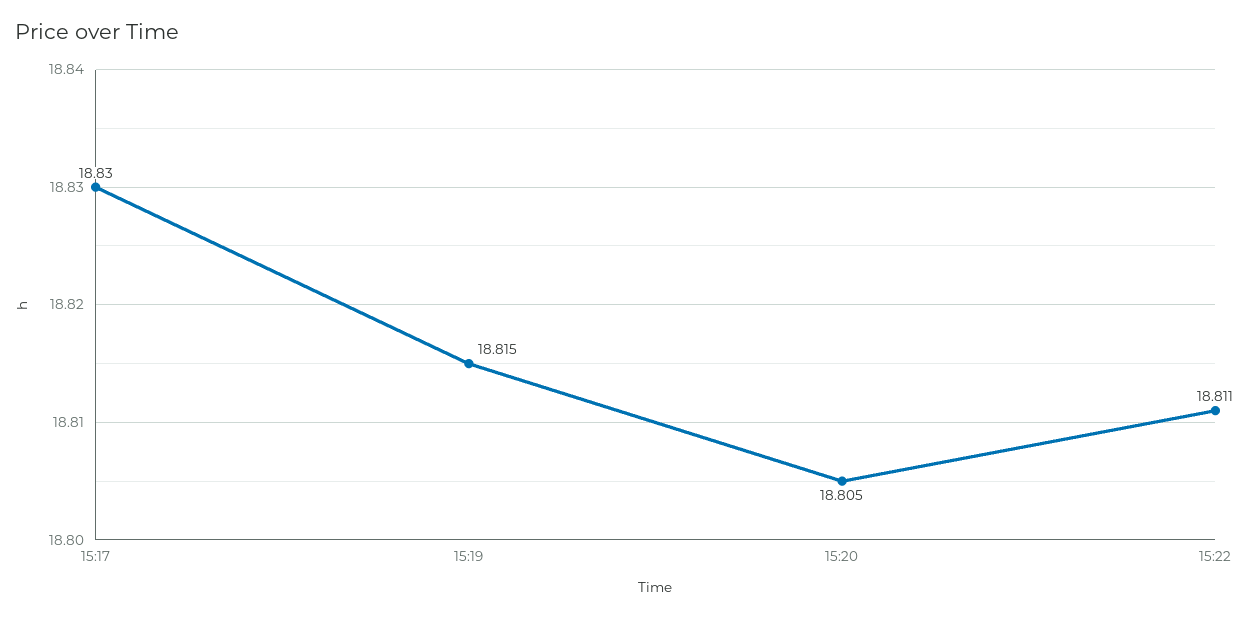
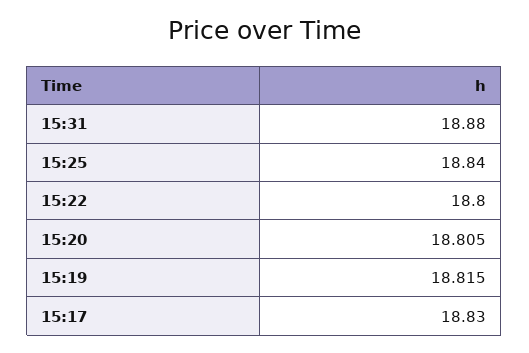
15:22: 18.811 -> 18.8
15:31: none -> 18.88
15:25: none -> 18.84

